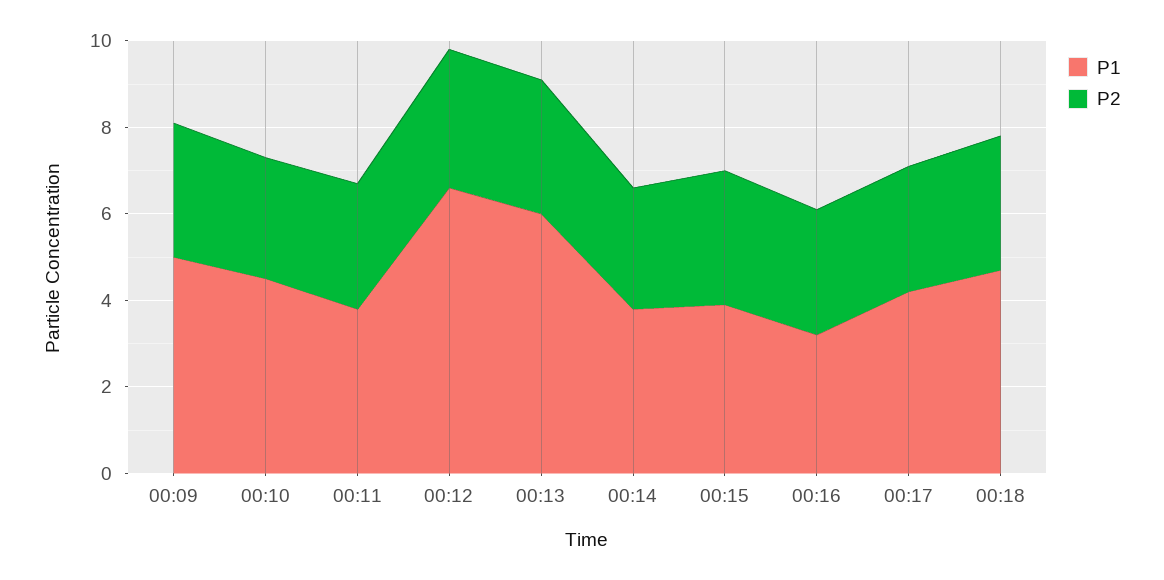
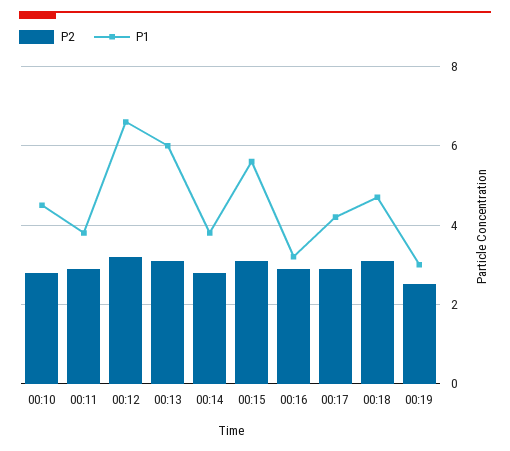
P1, 00:09: 5 -> none
P2, 00:09: 3 -> none
P1, 00:15: 4 -> 5.5
P2, 00:19: none -> 2.5
P1, 00:19: none -> 3

